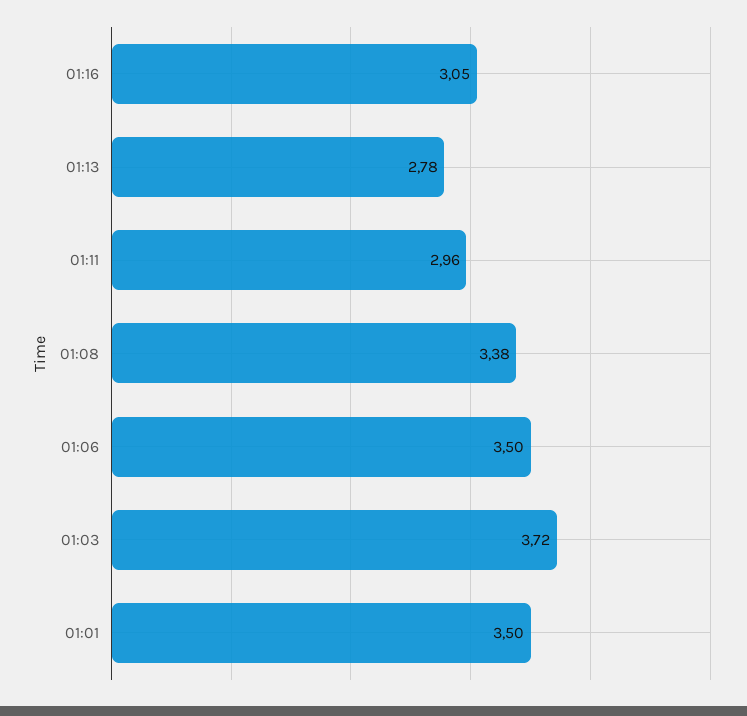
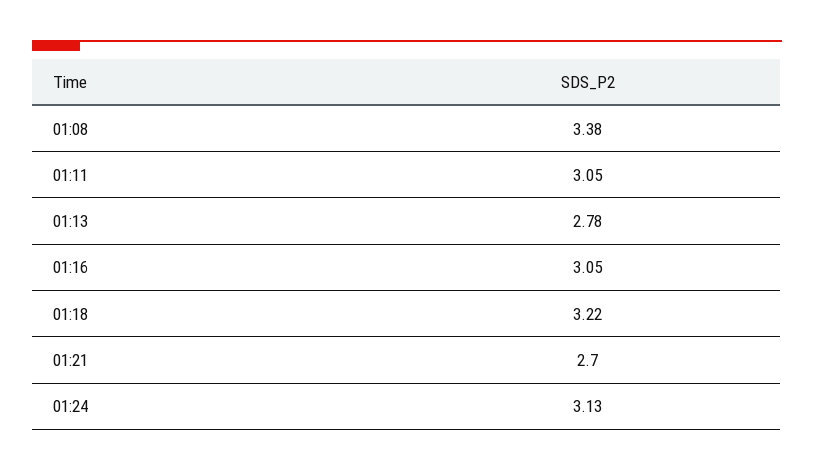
01:11: 2.96 -> 3.05
01:06: 3.5 -> none
01:03: 3.72 -> none
01:01: 3.5 -> none
01:18: none -> 3.22
01:21: none -> 2.7
01:24: none -> 3.13

